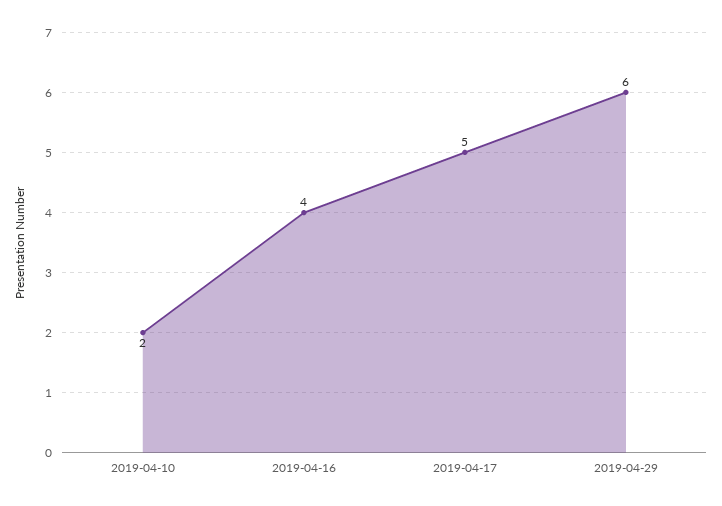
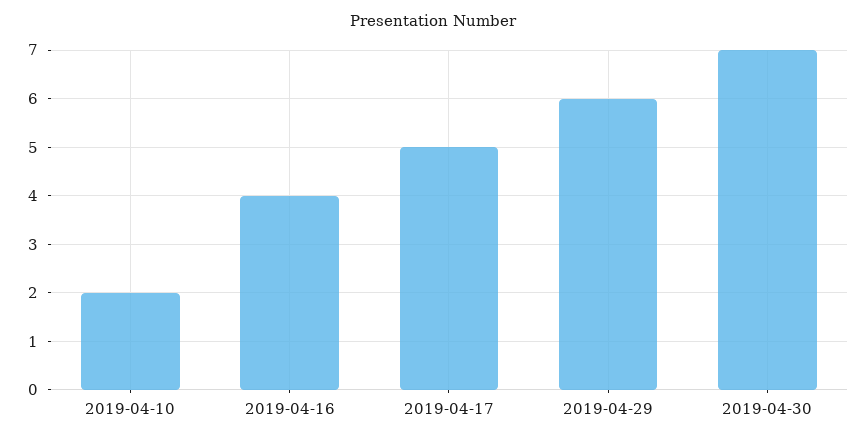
2019-04-30: none -> 7

